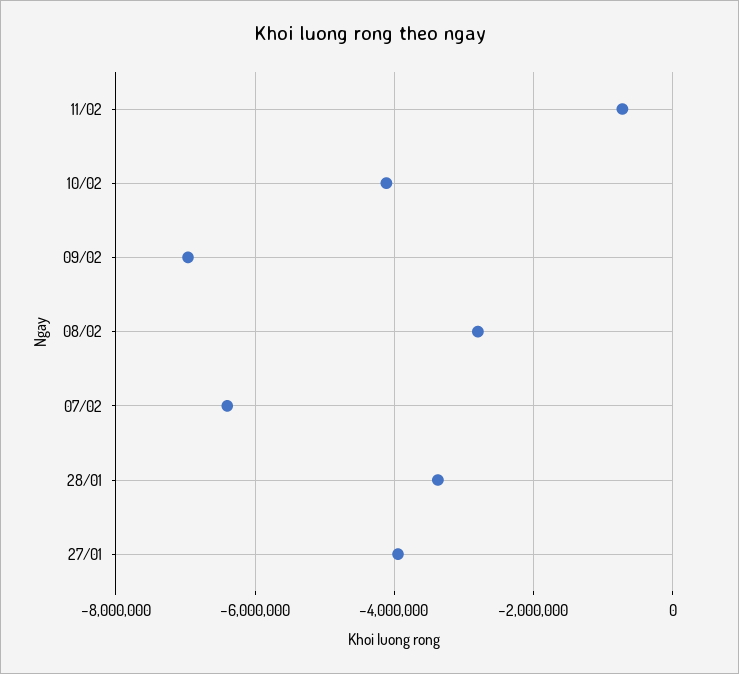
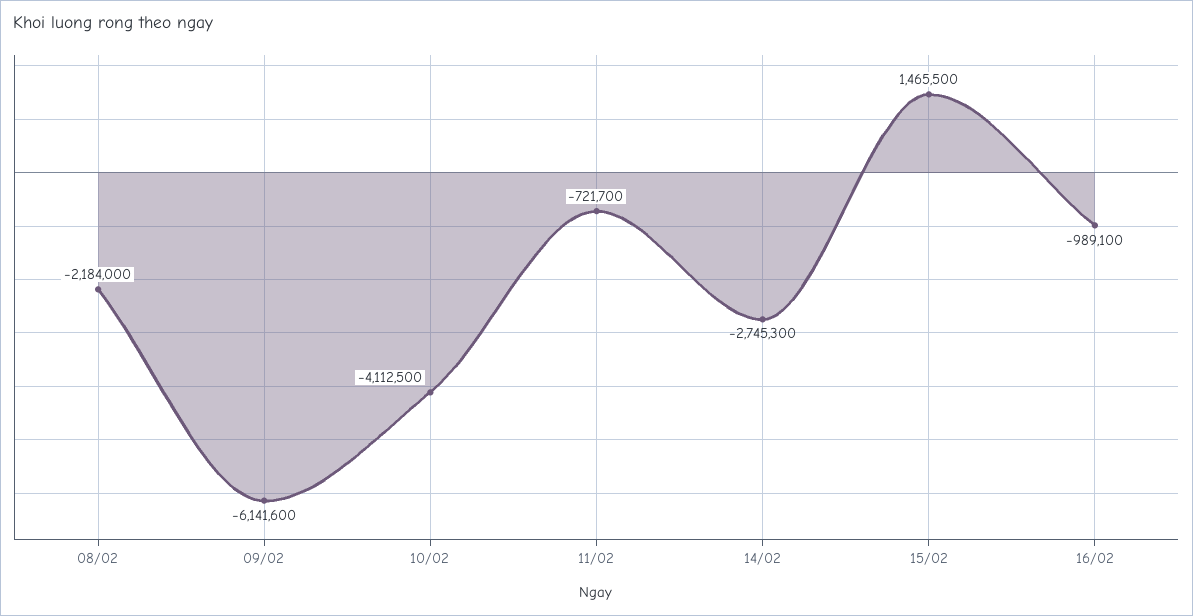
09/02: -7000000 -> -6141600
08/02: -2800000 -> -2184000
07/02: -6400000 -> none
28/01: -3400000 -> none
27/01: -4000000 -> none
14/02: none -> -2745300
15/02: none -> 1465500
16/02: none -> -989100

